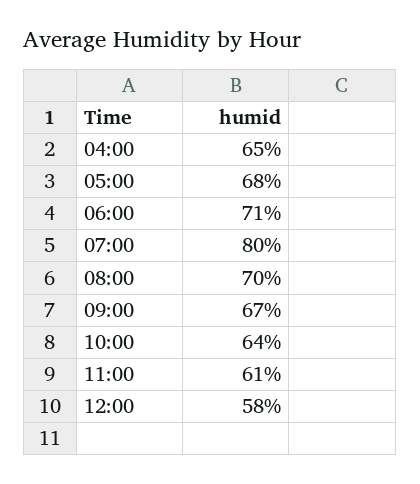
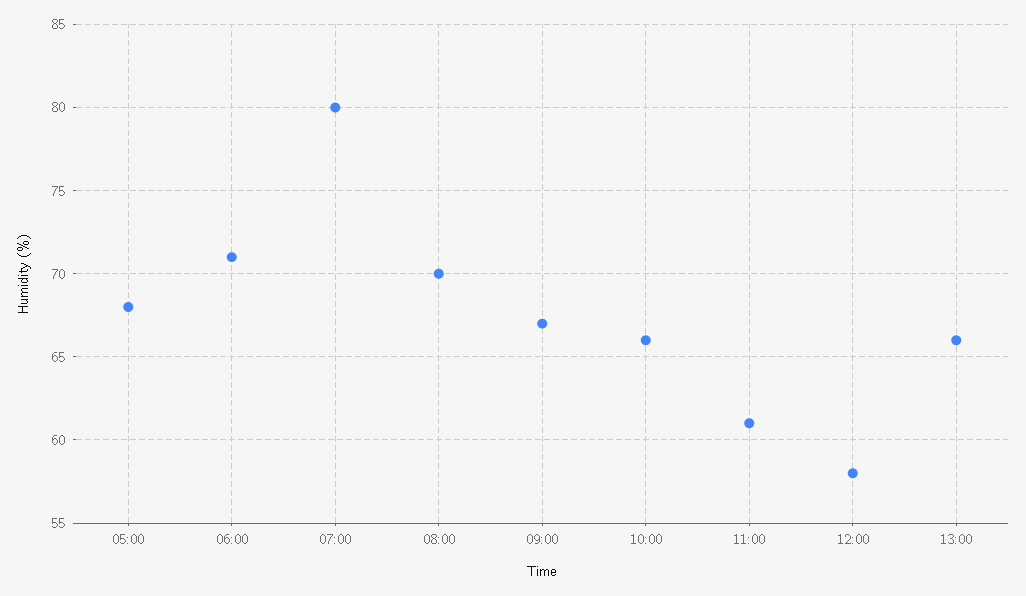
04:00: 65 -> none
10:00: 64 -> 66
13:00: none -> 66

